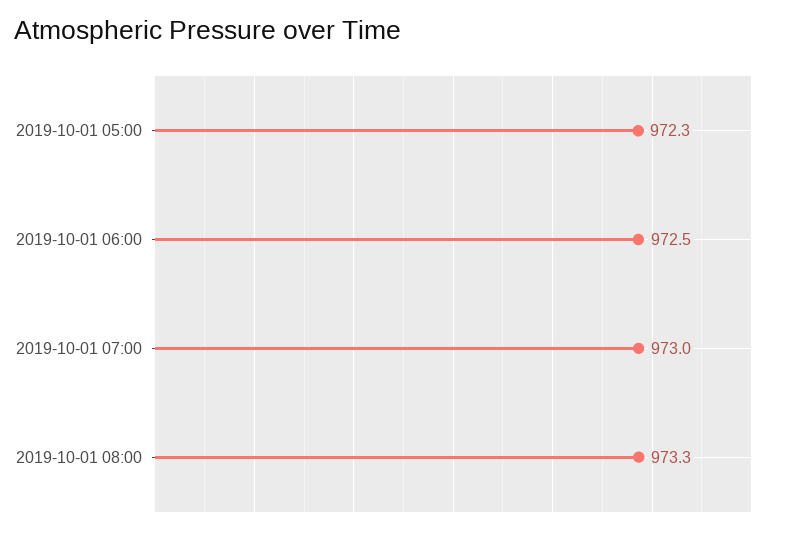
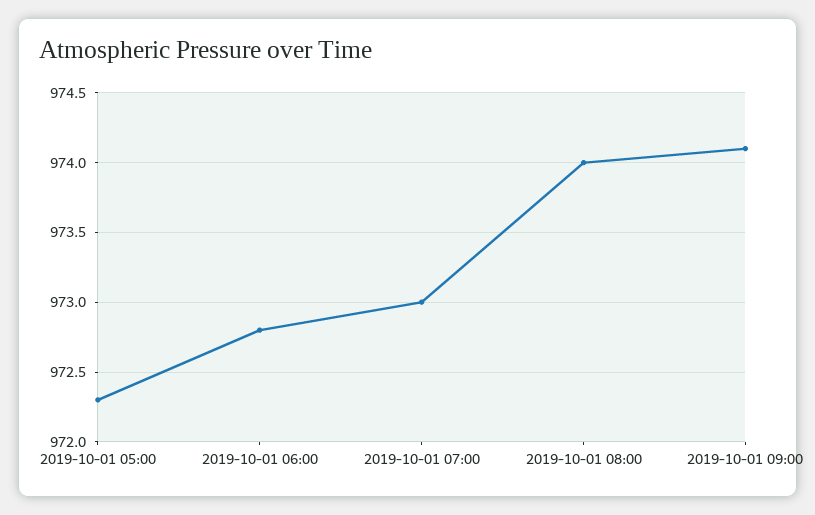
2019-10-01 06:00: 972.5 -> 972.8
2019-10-01 08:00: 973.3 -> 974
2019-10-01 09:00: none -> 974.1

